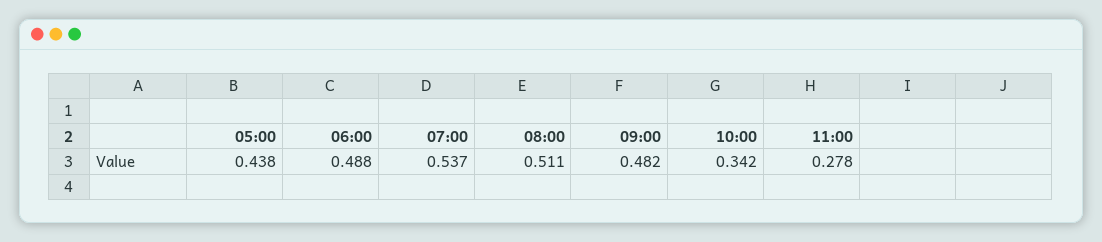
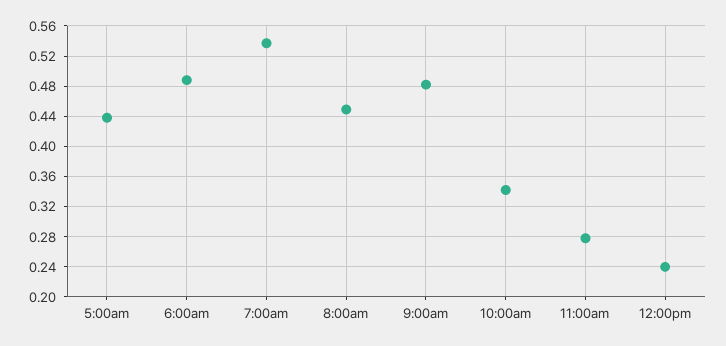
08:00: 0.511 -> 0.45
12:00pm: none -> 0.24

